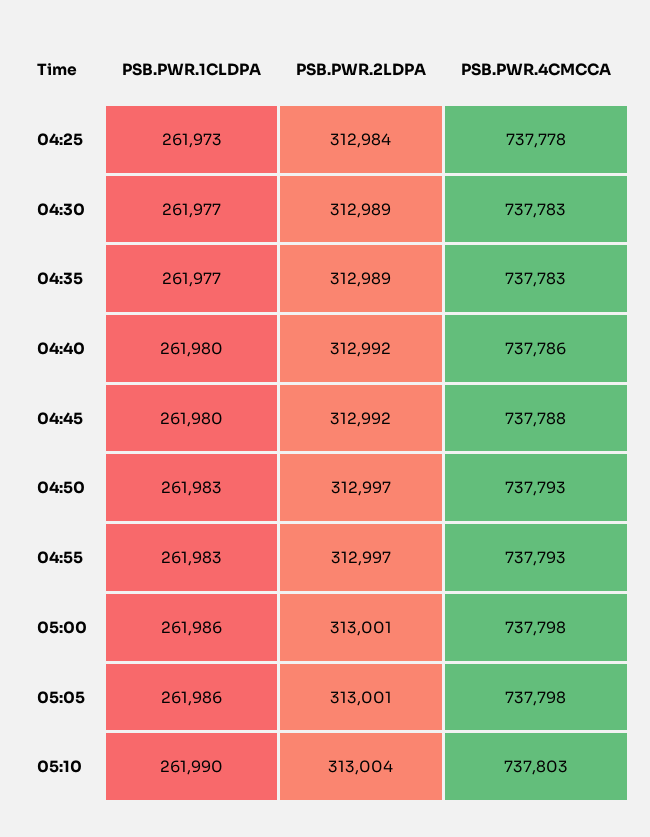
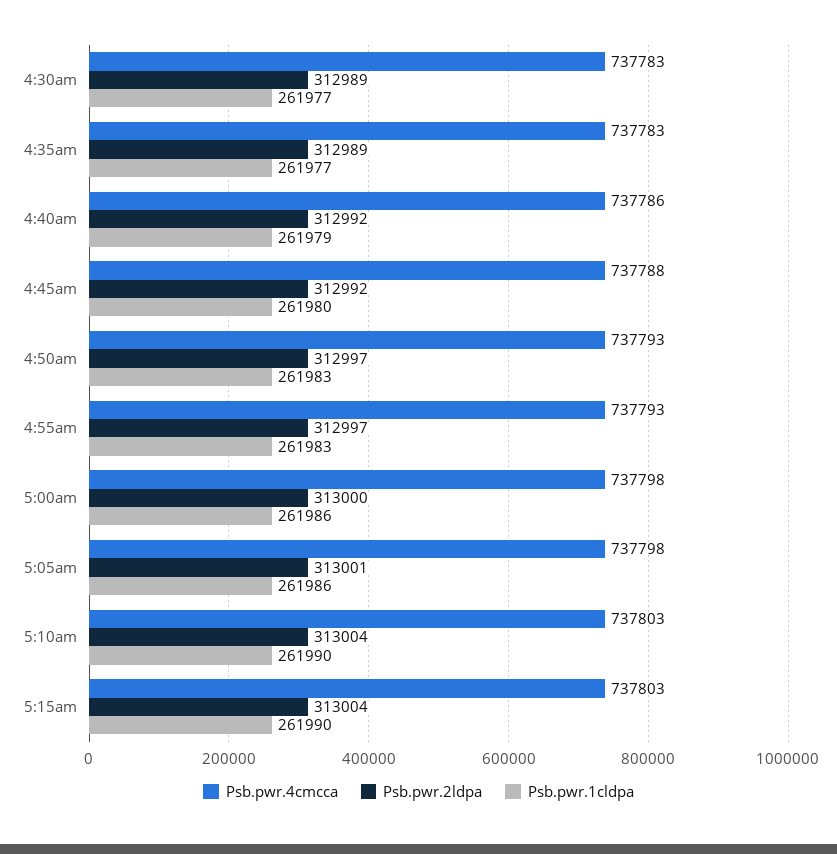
PSB.PWR.1CLDPA, 04:25: 261973 -> none
PSB.PWR.2LDPA, 04:25: 312984 -> none
PSB.PWR.4CMCCA, 04:25: 737778 -> none
PSB.PWR.1CLDPA, 04:40: 261980 -> 261979
PSB.PWR.2LDPA, 05:00: 313001 -> 313000
PSB.PWR.4CMCCA, 5:15am: none -> 737803
PSB.PWR.2LDPA, 5:15am: none -> 313004
PSB.PWR.1CLDPA, 5:15am: none -> 261990

